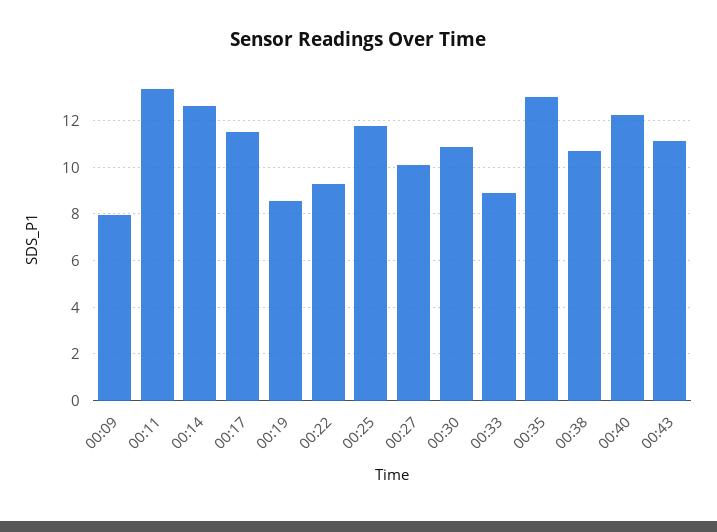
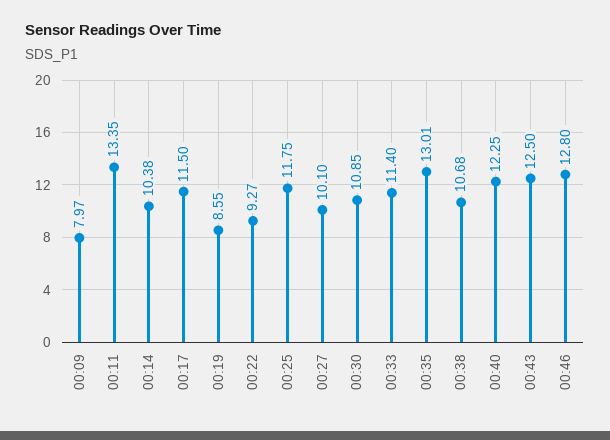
00:14: 12.5 -> 10.38
00:33: 9 -> 11.4
00:43: 11 -> 12.5
00:46: none -> 12.8

